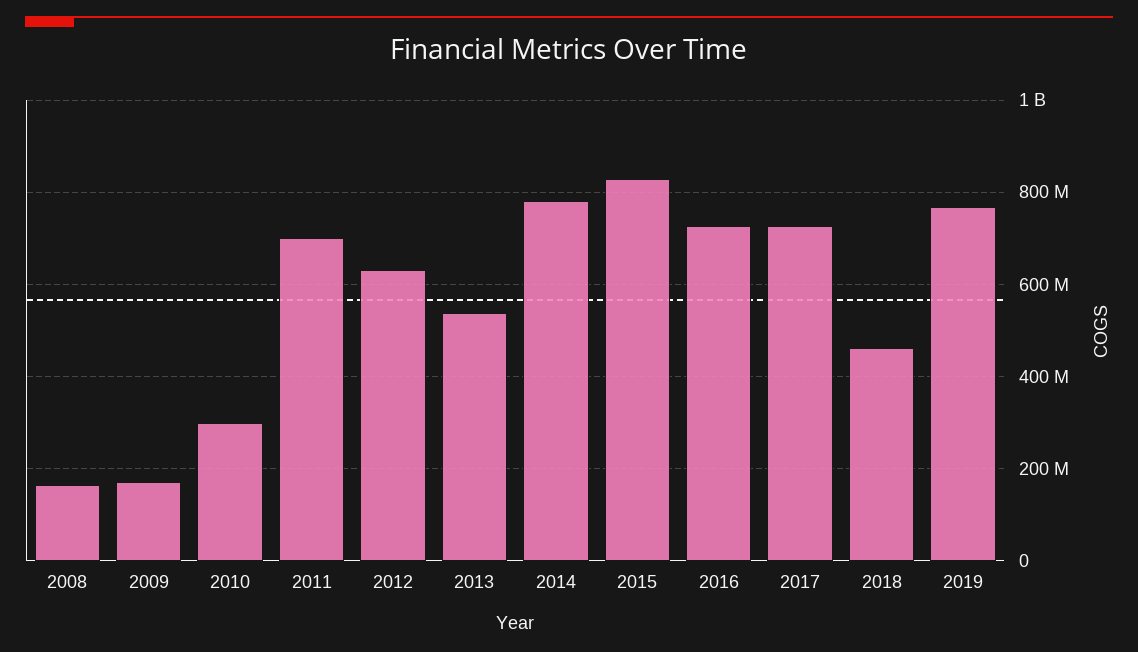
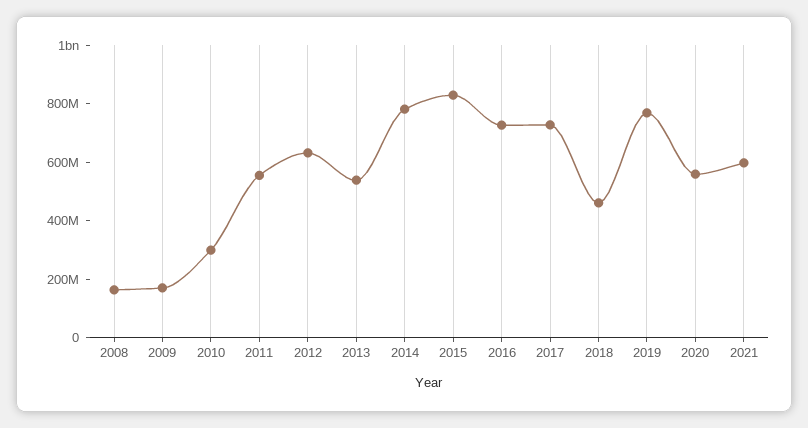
2011: 700000000 -> 550000000
2020: none -> 550000000
2021: none -> 600000000

